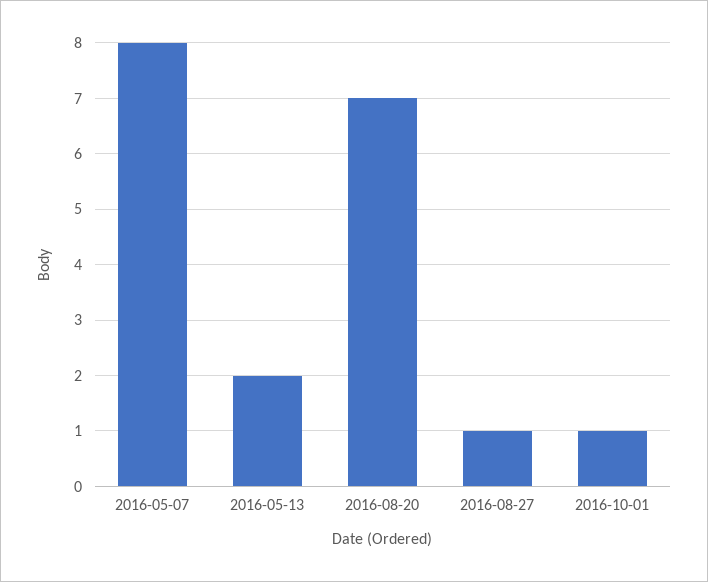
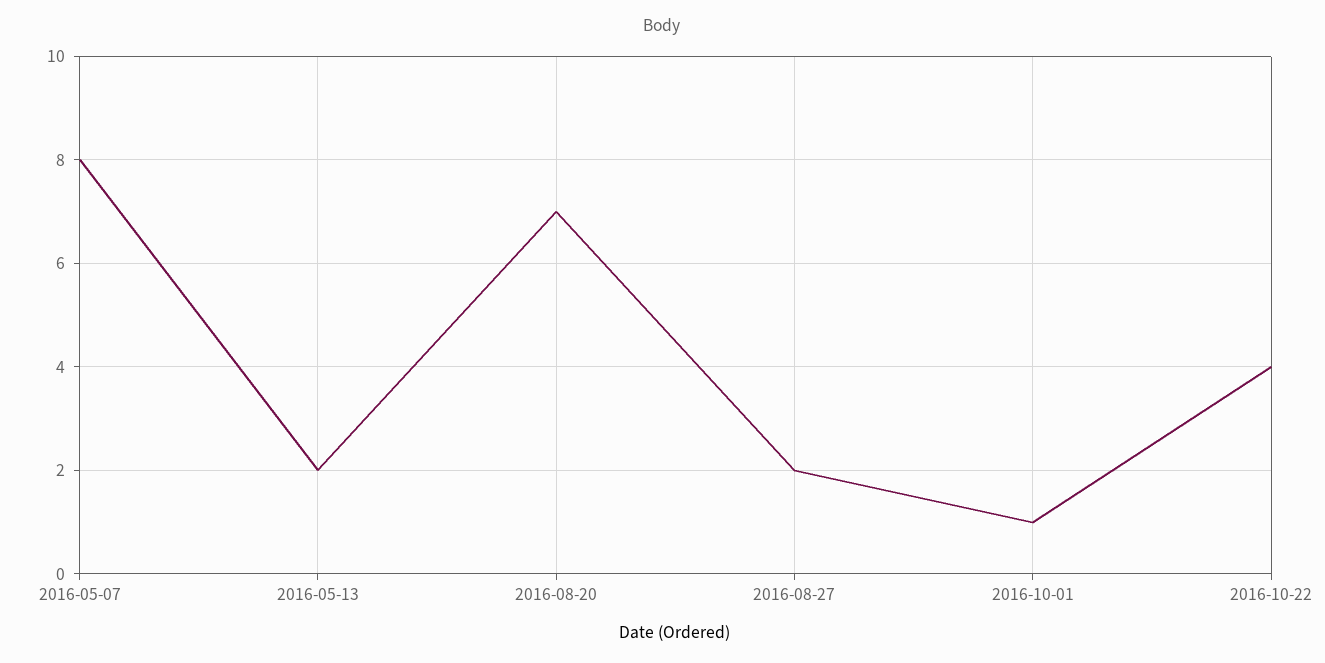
2016-08-27: 1 -> 2
2016-10-22: none -> 4

